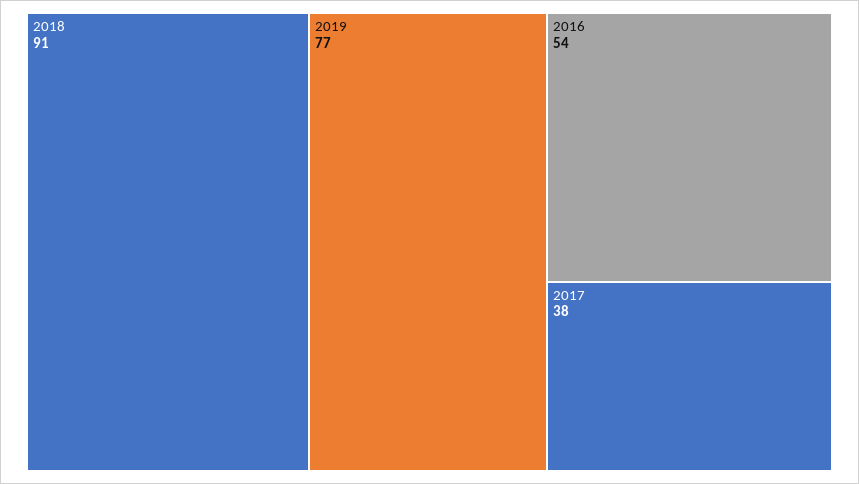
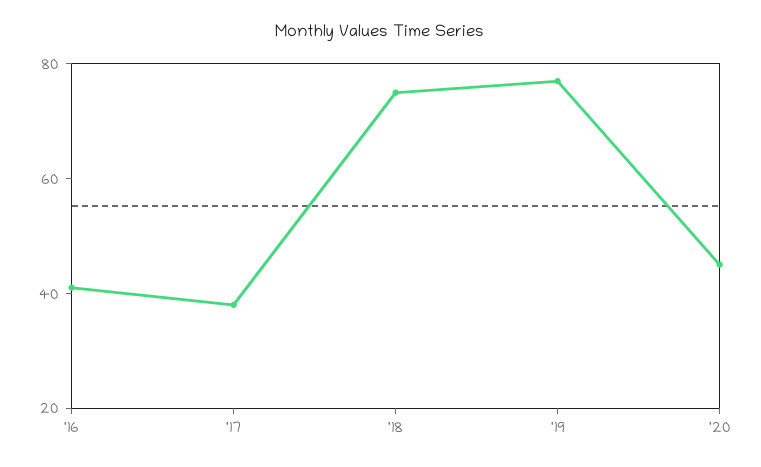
2018: 91 -> 75
2016: 54 -> 40
'20: none -> 45

